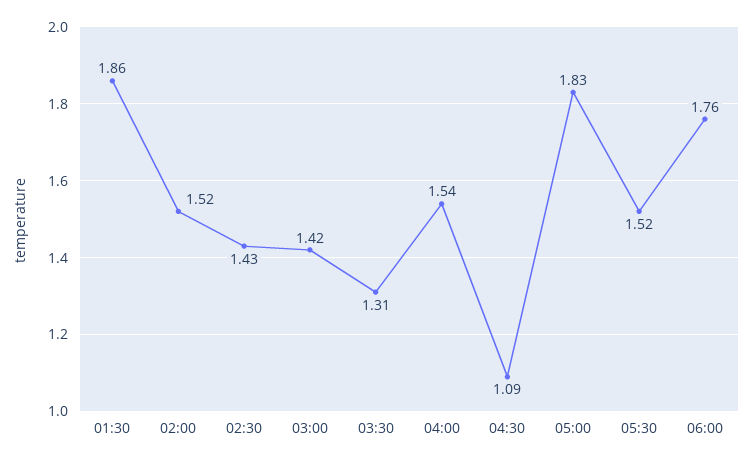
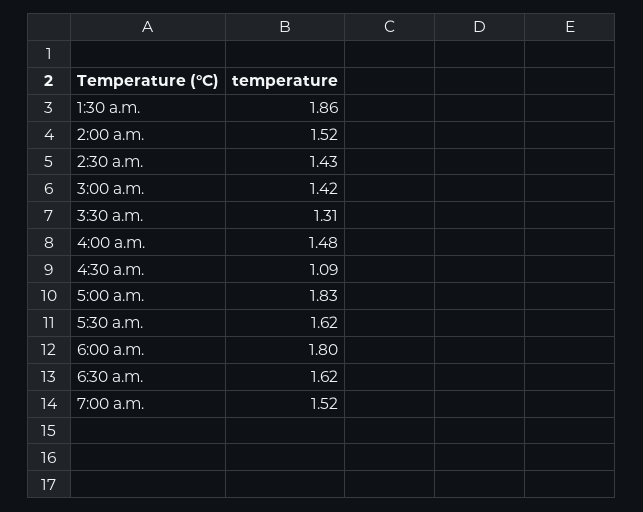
04:00: 1.54 -> 1.48
05:30: 1.52 -> 1.62
06:00: 1.76 -> 1.8
6:30 a.m.: none -> 1.62
7:00 a.m.: none -> 1.52

